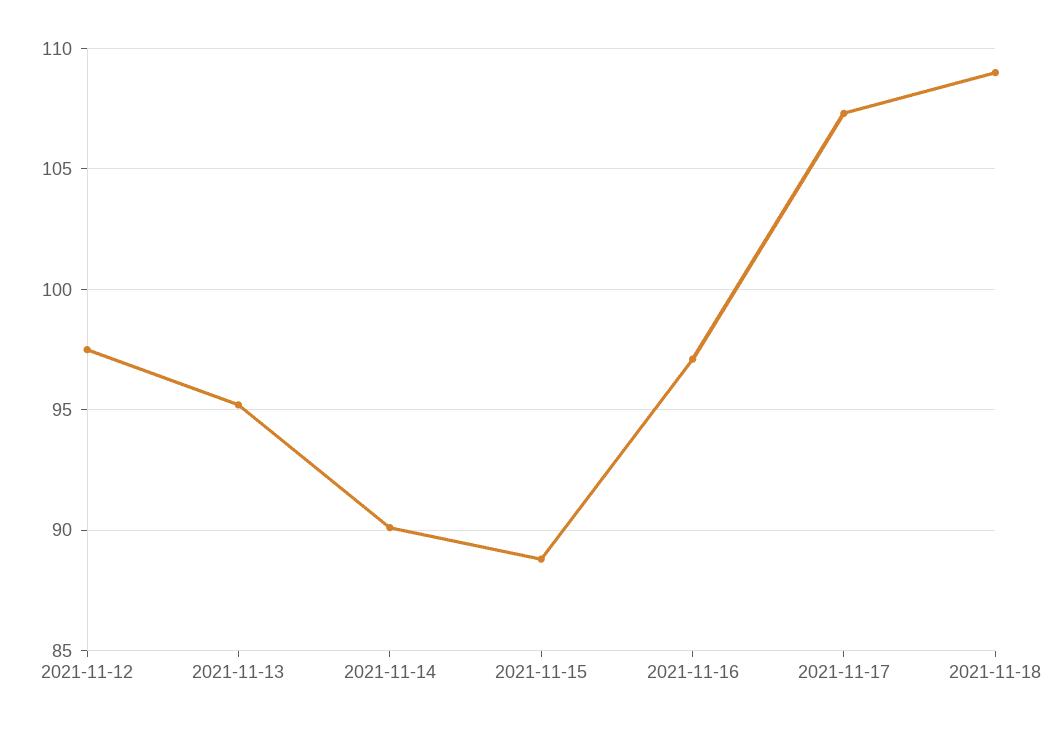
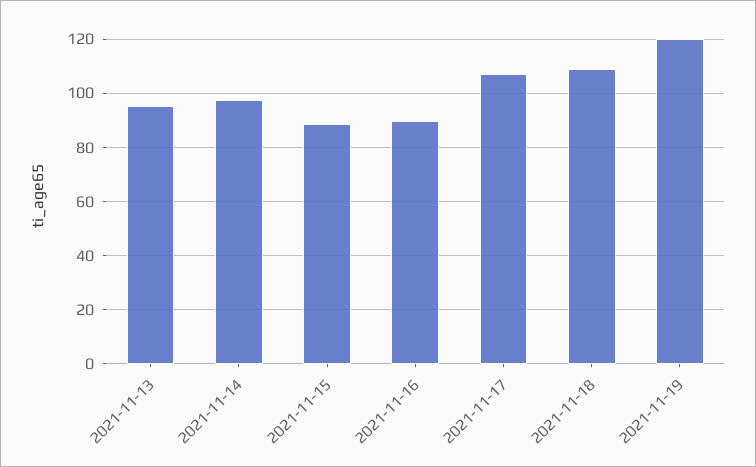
2021-11-12: 97.5 -> none
2021-11-14: 90 -> 97.5
2021-11-16: 97 -> 90
2021-11-19: none -> 120

